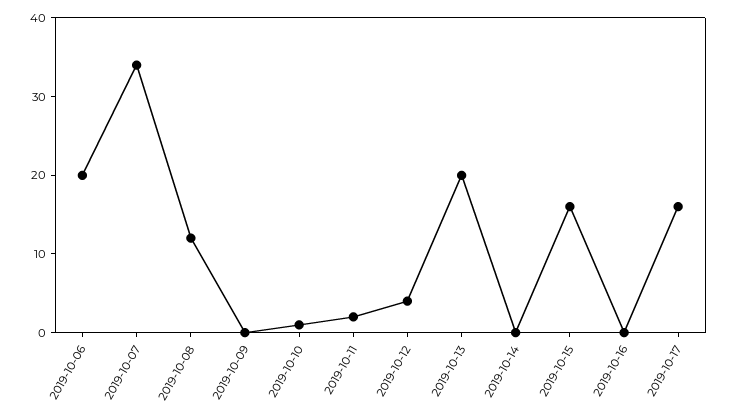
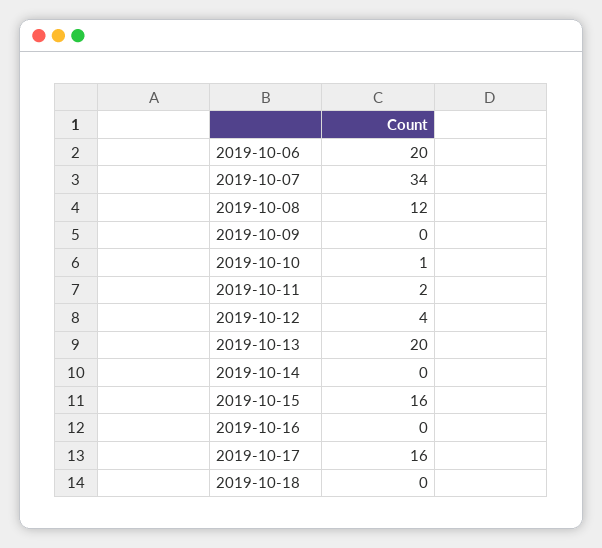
2019-10-18: none -> 0

